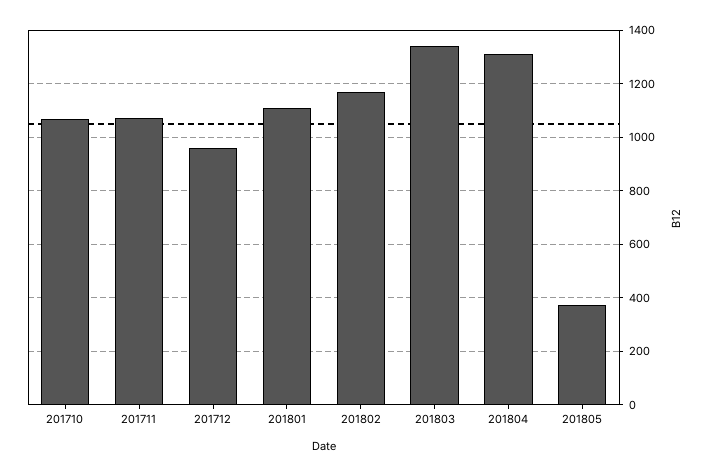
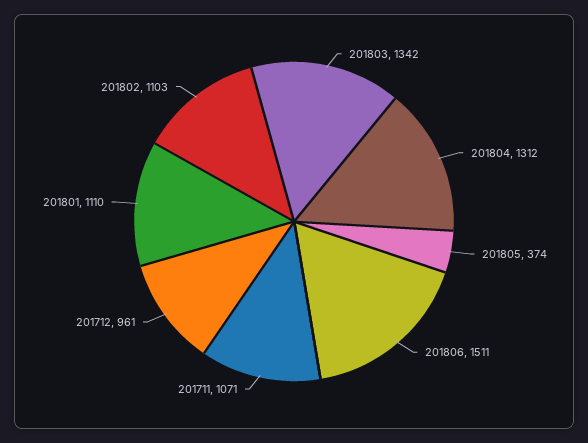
201710: 1075 -> none
201802: 1175 -> 1103
201806: none -> 1511

